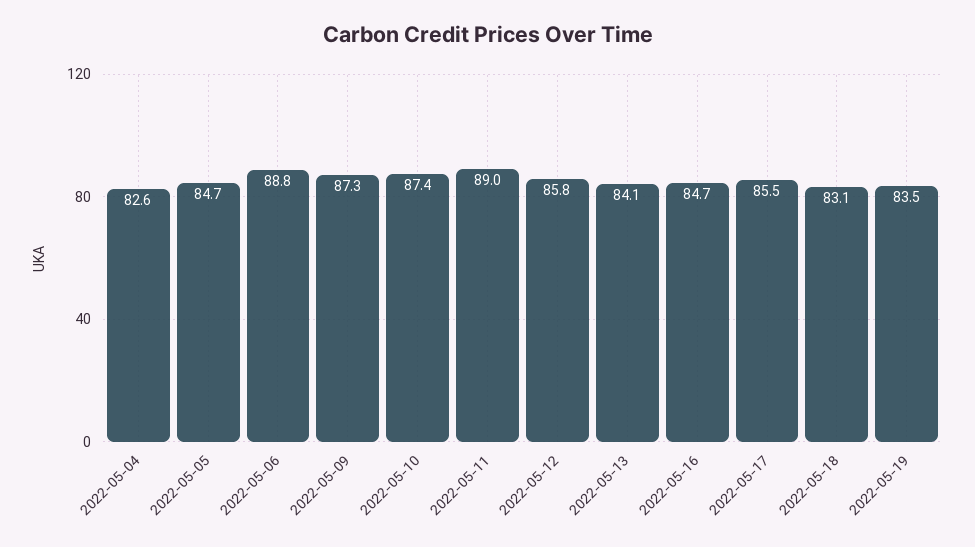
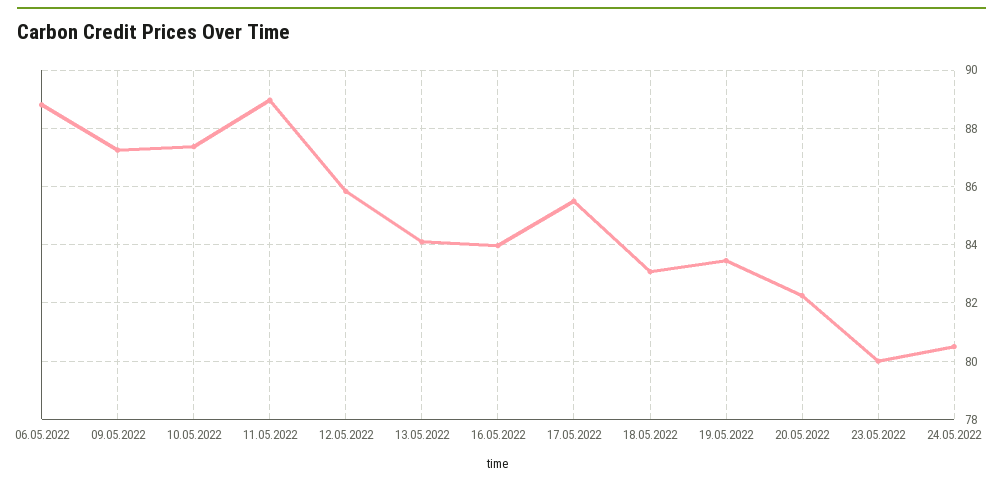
2022-05-04: 82.6 -> none
2022-05-05: 84.7 -> none
2022-05-16: 84.7 -> 84
20.05.2022: none -> 82.25
23.05.2022: none -> 80
24.05.2022: none -> 80.5

